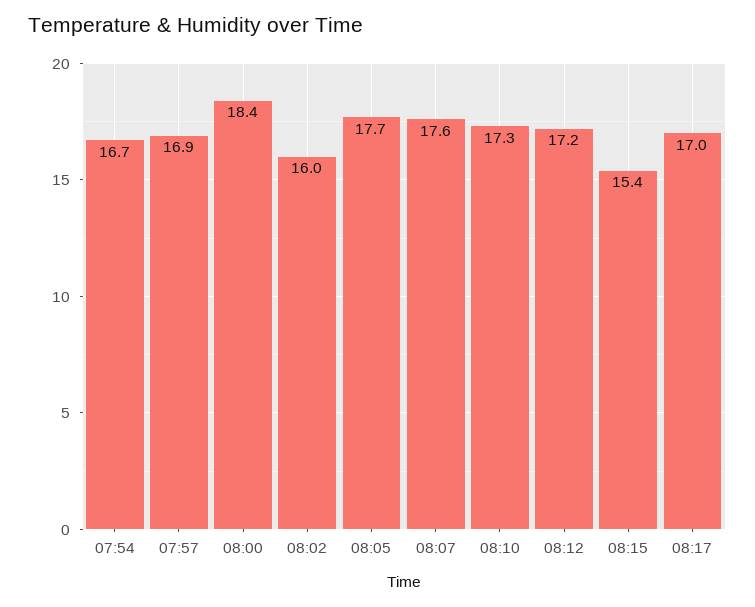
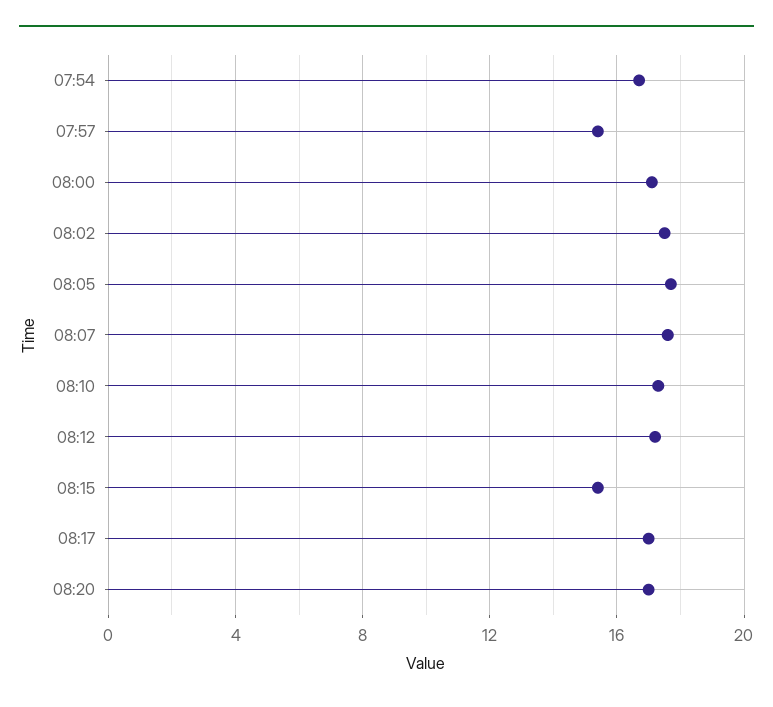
07:57: 16.9 -> 15.5
08:00: 18.4 -> 17
08:02: 16 -> 17.5
08:20: none -> 17

